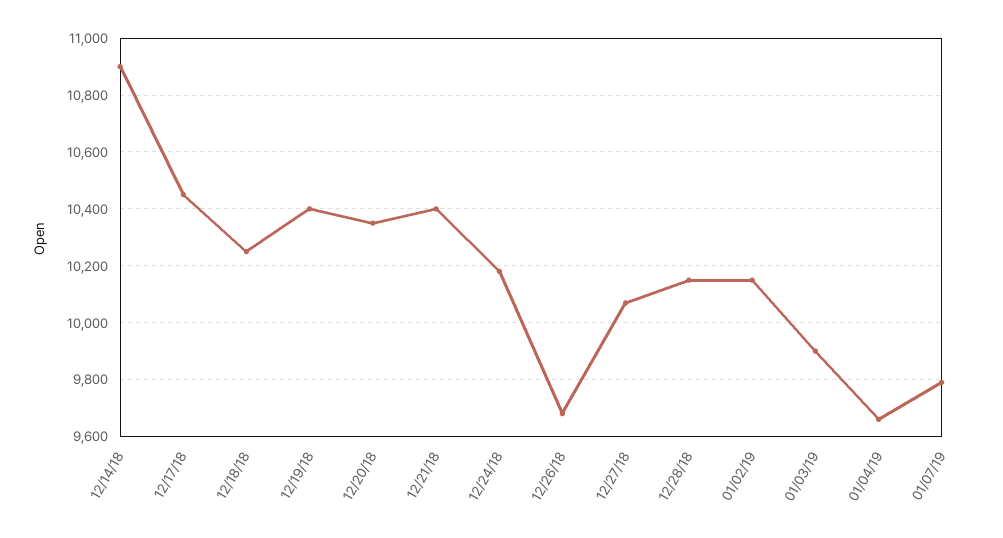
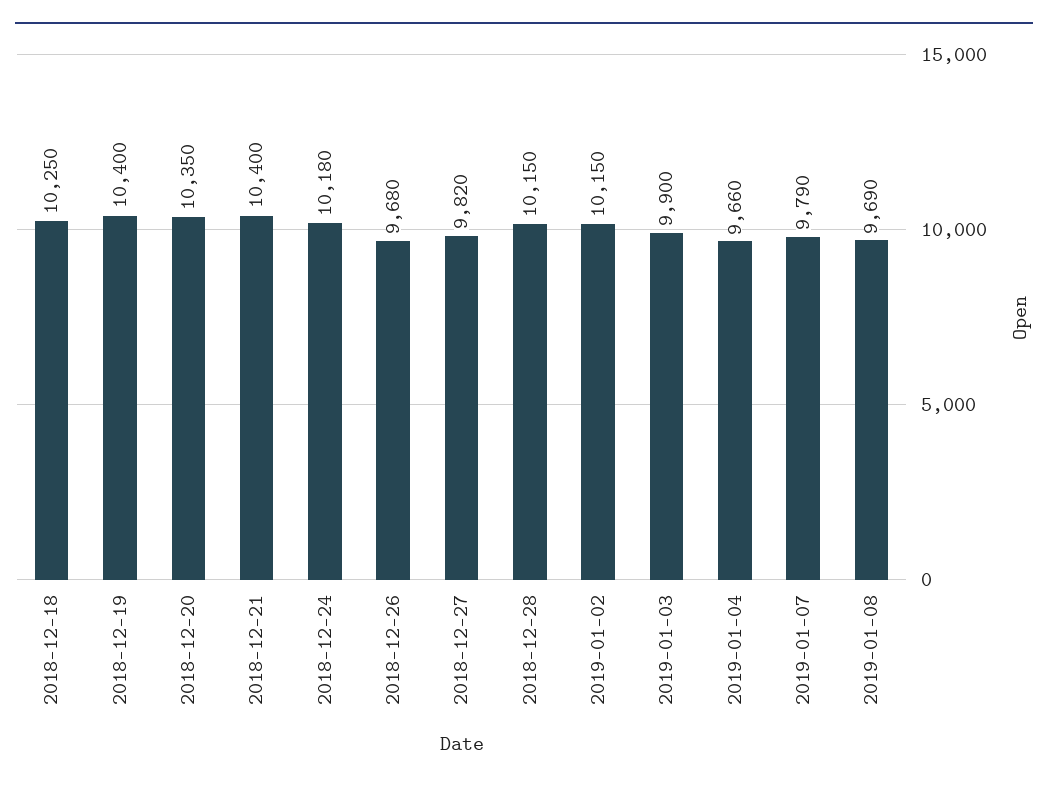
12/14/18: 10900 -> none
12/17/18: 10450 -> none
12/27/18: 10075 -> 9820
2019-01-08: none -> 9690

